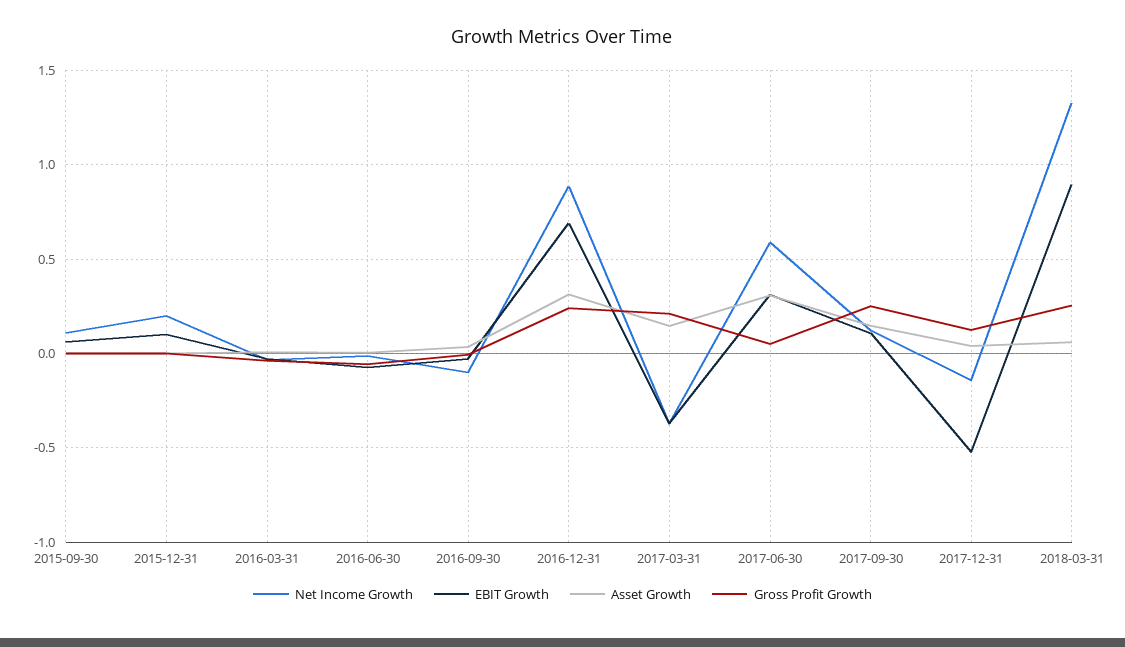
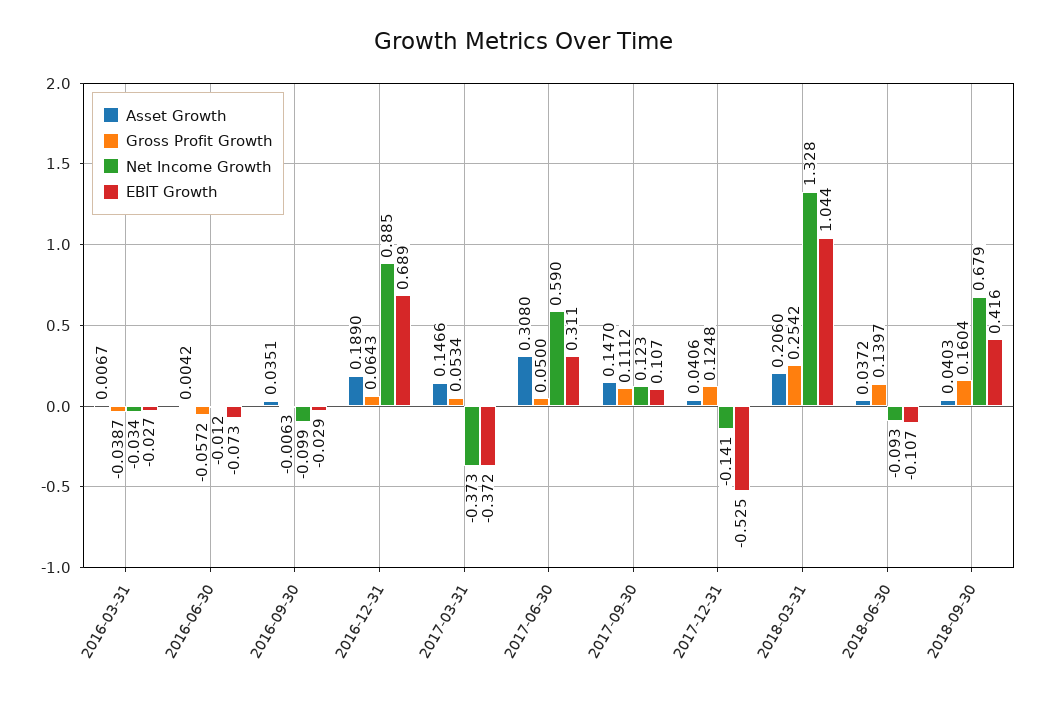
Net Income Growth, 2015-09-30: 0.1 -> none
EBIT Growth, 2015-09-30: 0.05 -> none
Asset Growth, 2015-09-30: 0 -> none
Gross Profit Growth, 2015-09-30: 0 -> none
Net Income Growth, 2015-12-31: 0.2 -> none
EBIT Growth, 2015-12-31: 0.1 -> none
Asset Growth, 2015-12-31: 0 -> none
Gross Profit Growth, 2015-12-31: 0 -> none
Asset Growth, 2016-12-31: 0.3 -> 0.189
Gross Profit Growth, 2016-12-31: 0.25 -> 0.0643
Gross Profit Growth, 2017-03-31: 0.2 -> 0.0534
Gross Profit Growth, 2017-09-30: 0.25 -> 0.1112
EBIT Growth, 2018-03-31: 0.9 -> 1.044
Asset Growth, 2018-03-31: 0.05 -> 0.206
Asset Growth, 2018-06-30: none -> 0.0372
Gross Profit Growth, 2018-06-30: none -> 0.1397
Net Income Growth, 2018-06-30: none -> -0.093
EBIT Growth, 2018-06-30: none -> -0.107
Asset Growth, 2018-09-30: none -> 0.0403
Gross Profit Growth, 2018-09-30: none -> 0.1604
Net Income Growth, 2018-09-30: none -> 0.679
EBIT Growth, 2018-09-30: none -> 0.416

